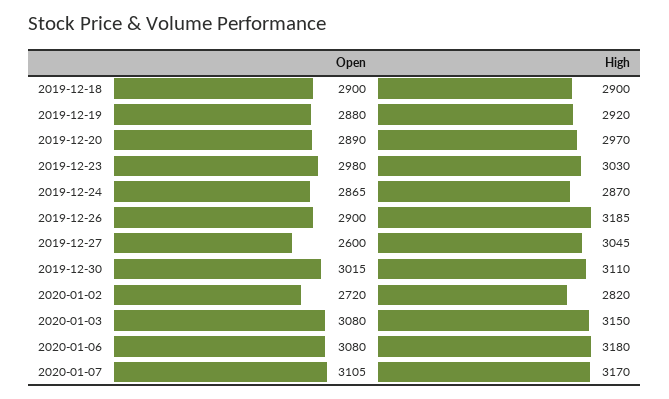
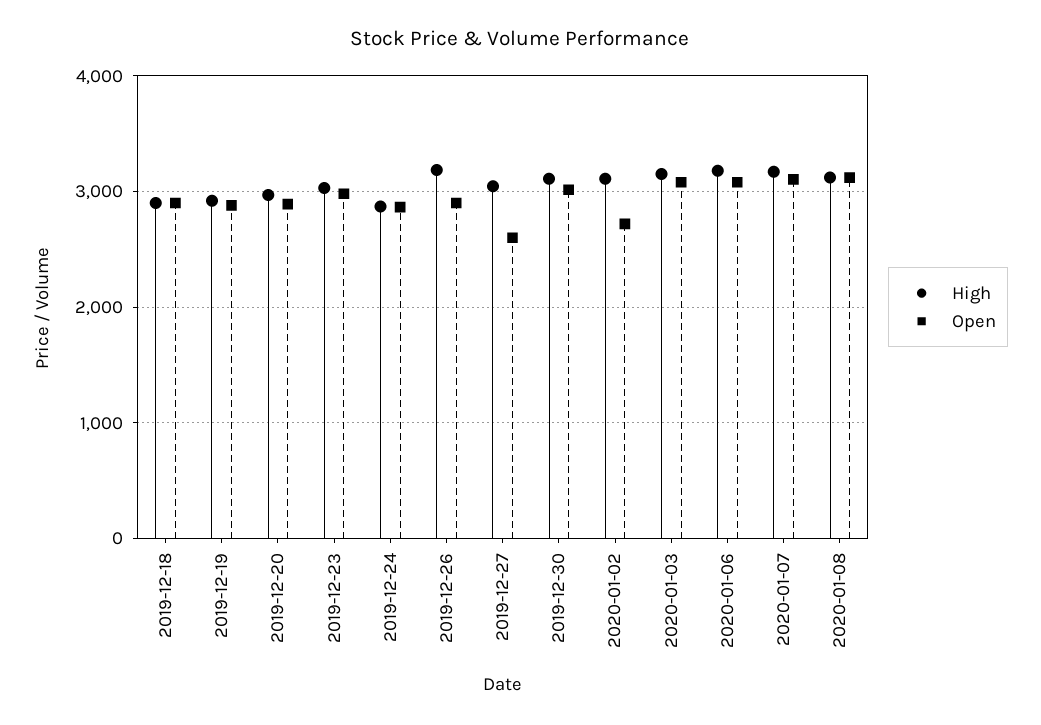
High, 2020-01-02: 2820 -> 3100
High, 2020-01-08: none -> 3100
Open, 2020-01-08: none -> 3100

